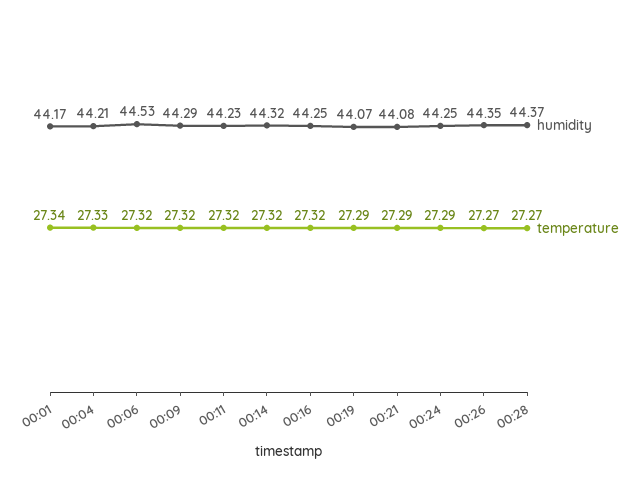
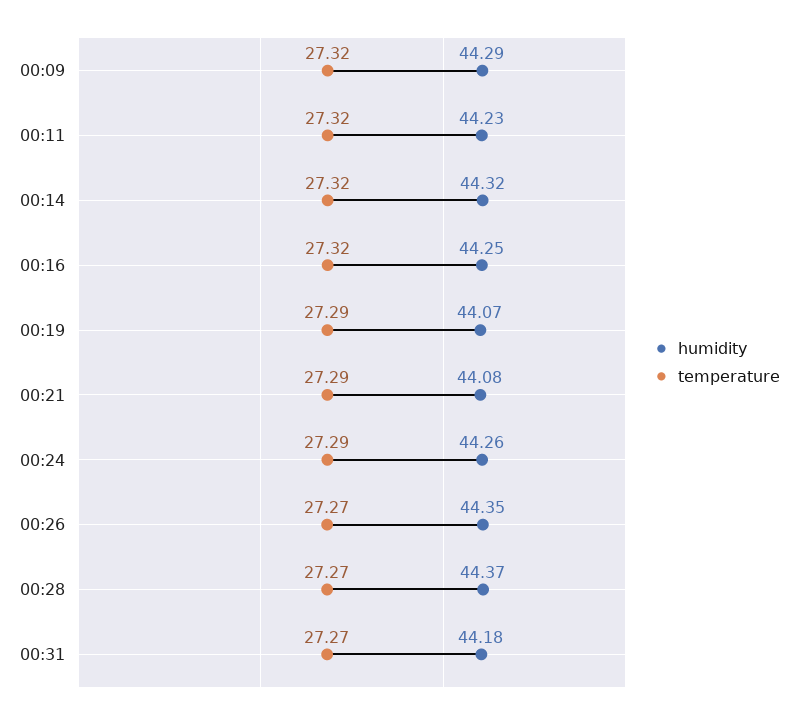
humidity, 00:01: 44.17 -> none
temperature, 00:01: 27.34 -> none
humidity, 00:04: 44.21 -> none
temperature, 00:04: 27.33 -> none
humidity, 00:06: 44.53 -> none
temperature, 00:06: 27.32 -> none
humidity, 00:24: 44.25 -> 44.26
humidity, 00:31: none -> 44.18
temperature, 00:31: none -> 27.27

